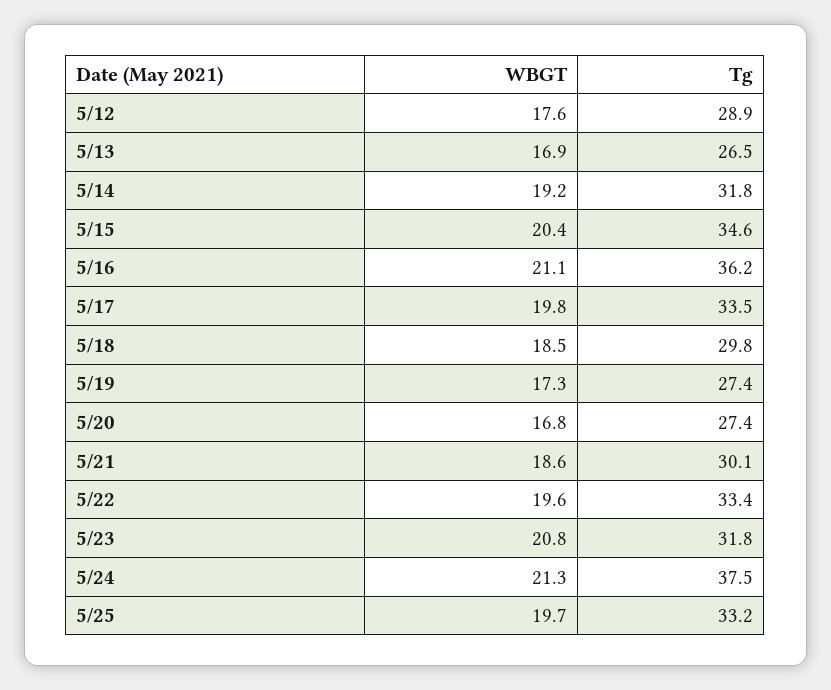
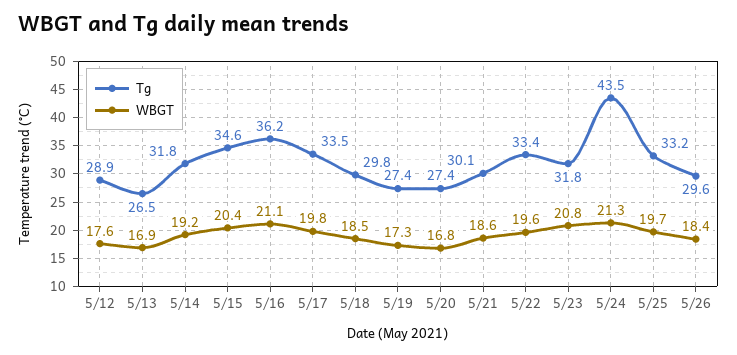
Tg, 5/24: 37.5 -> 43.5
Tg, 5/26: none -> 29.6
WBGT, 5/26: none -> 18.4

